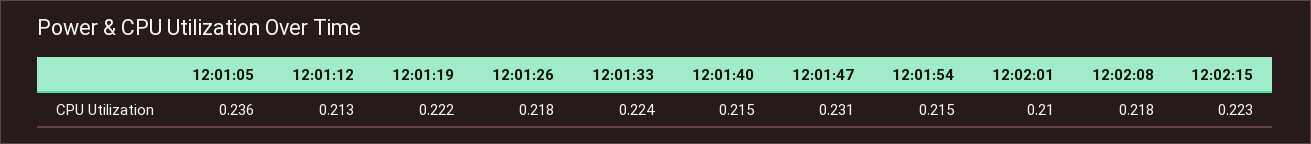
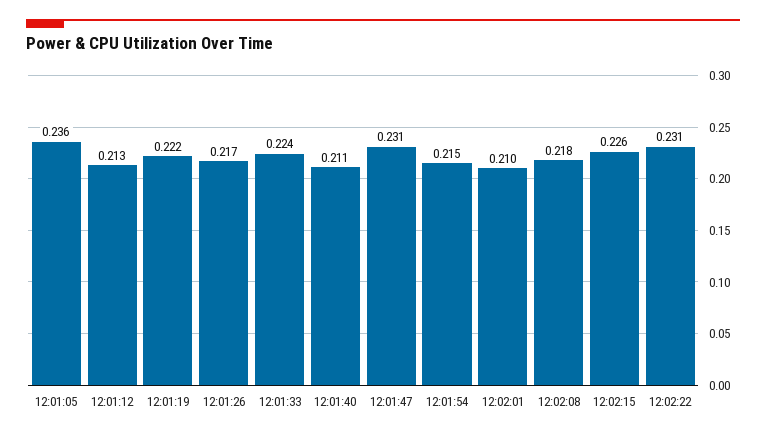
12:01:26: 0.218 -> 0.217
12:01:40: 0.215 -> 0.211
12:02:15: 0.223 -> 0.226
12:02:22: none -> 0.231

